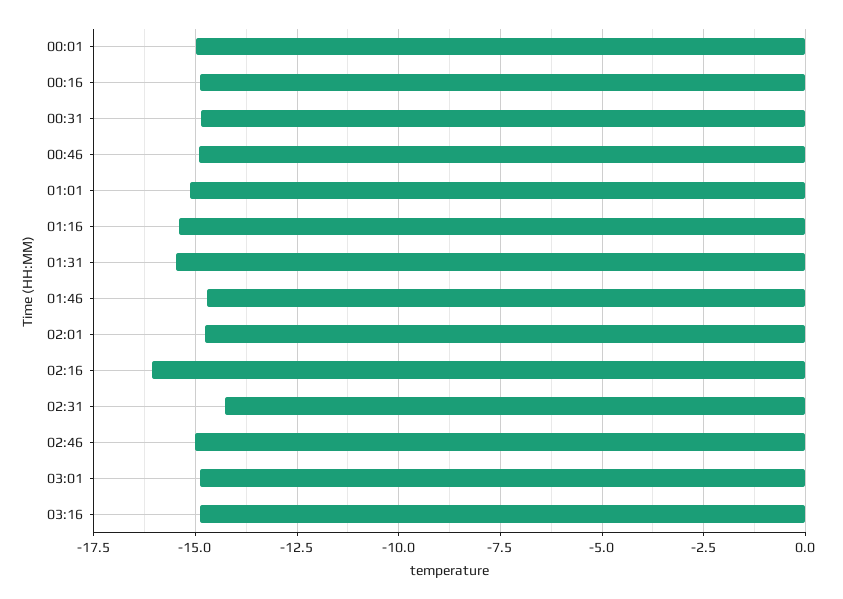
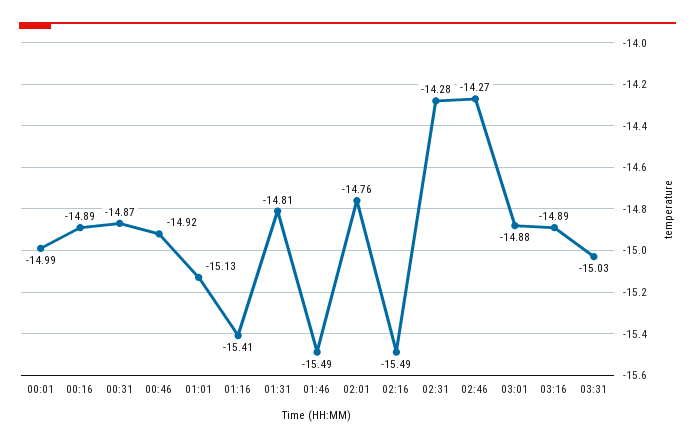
01:31: -15.5 -> -14.81
01:46: -14.75 -> -15.49
02:16: -16 -> -15.49
02:46: -15 -> -14.27
03:31: none -> -15.03

